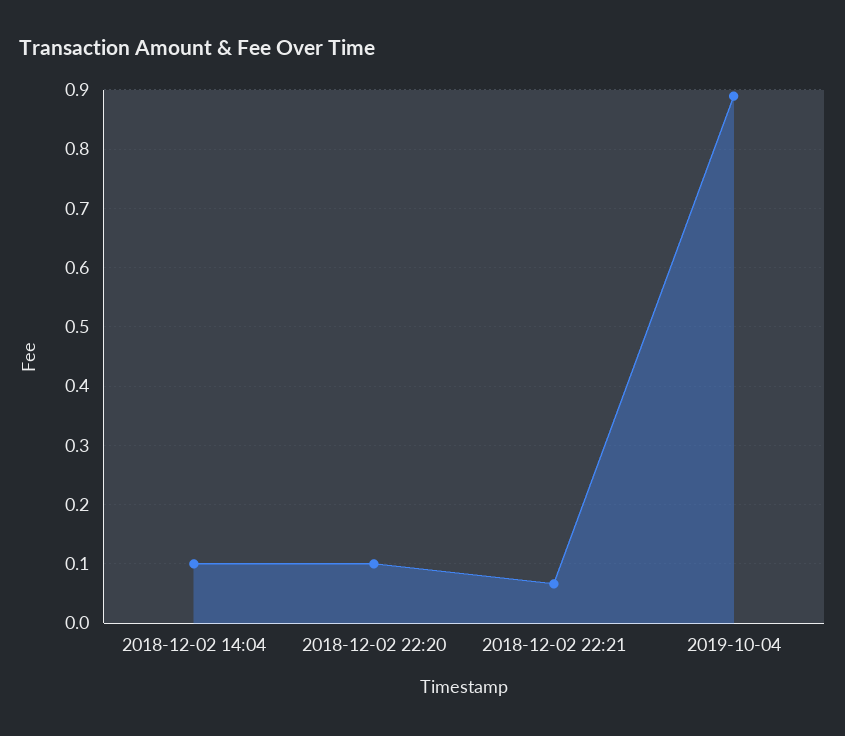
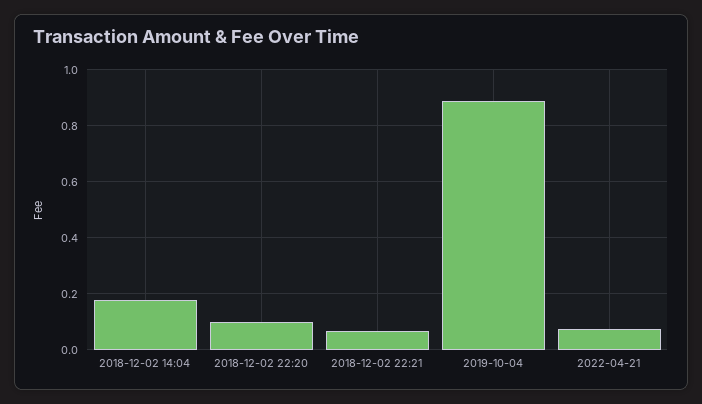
2018-12-02 14:04: 0.1 -> 0.175
2022-04-21: none -> 0.075

